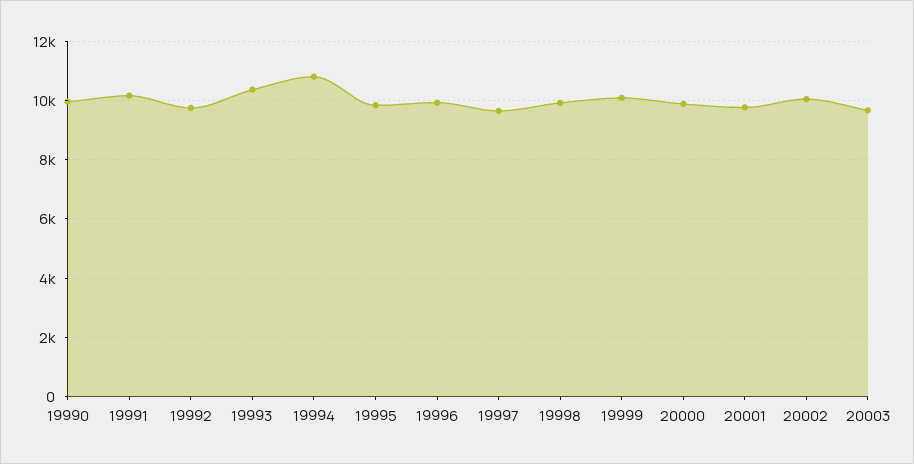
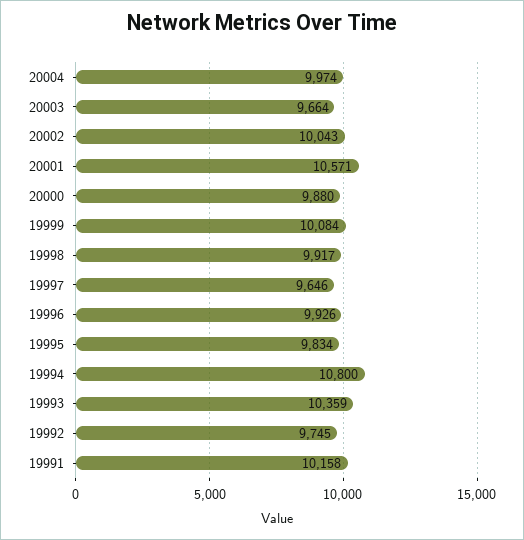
19990: 10000 -> none
20001: 9750 -> 10571
20004: none -> 9974

